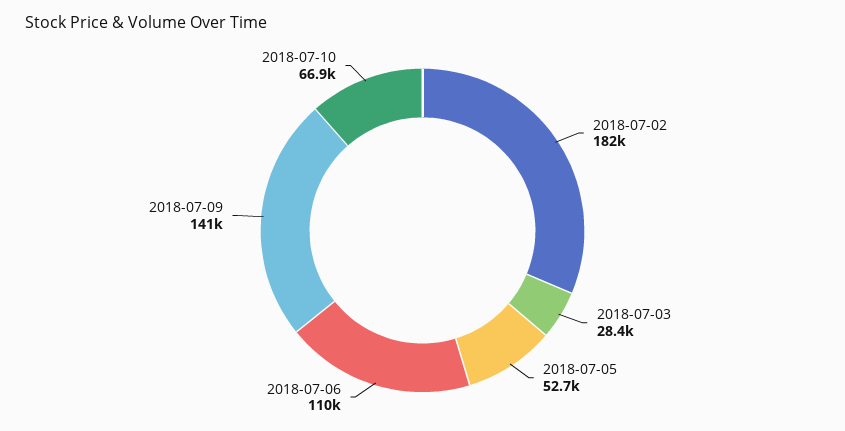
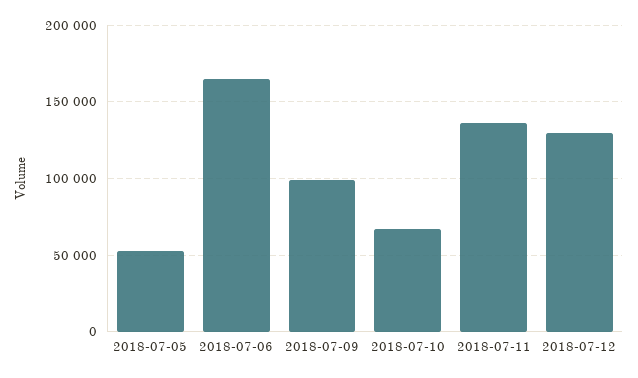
2018-07-02: 182000 -> none
2018-07-03: 28400 -> none
2018-07-06: 110000 -> 165000
2018-07-09: 141000 -> 100000
2018-07-11: none -> 135000
2018-07-12: none -> 130000

